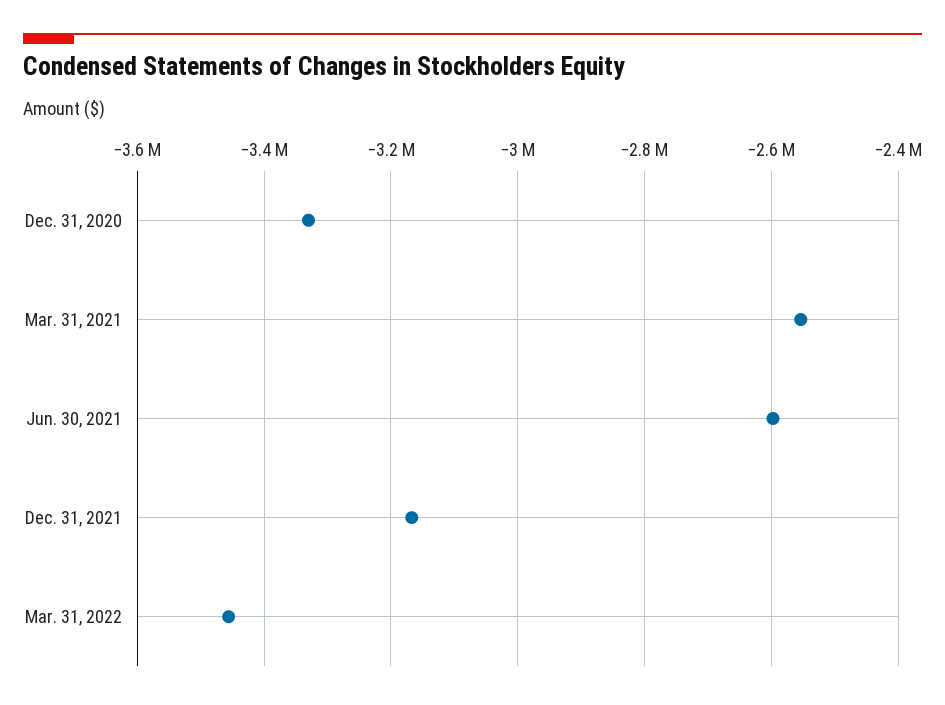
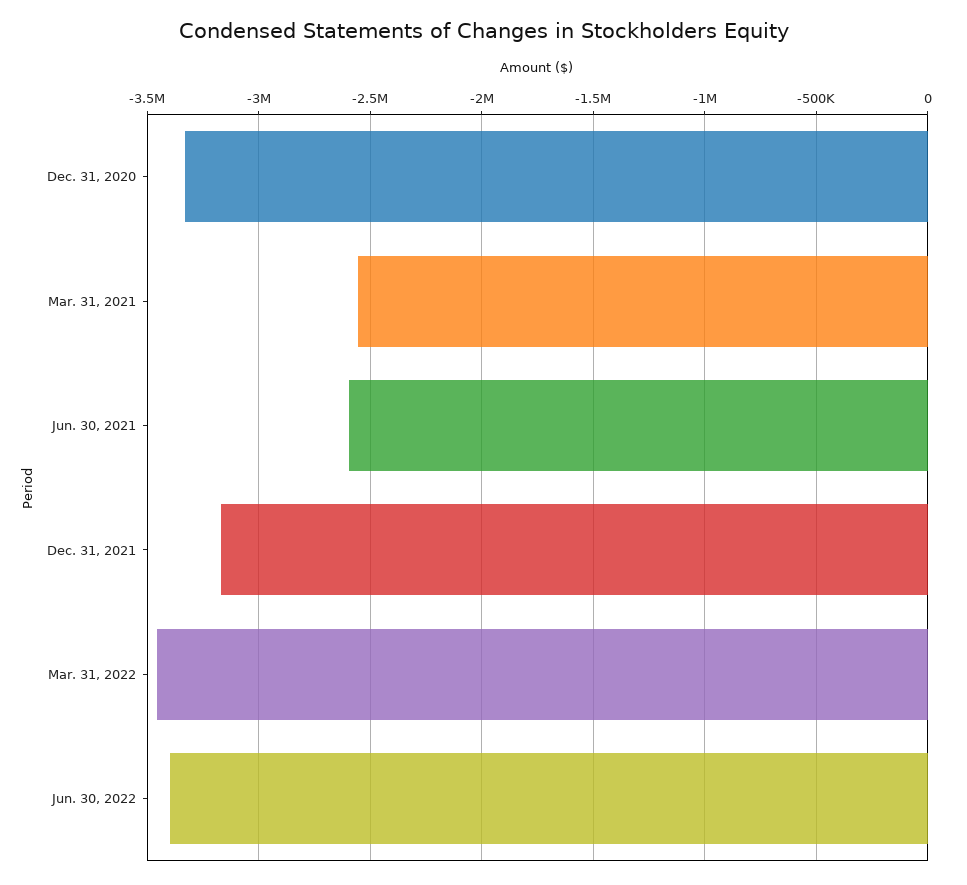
Jun. 30, 2022: none -> -3400000

